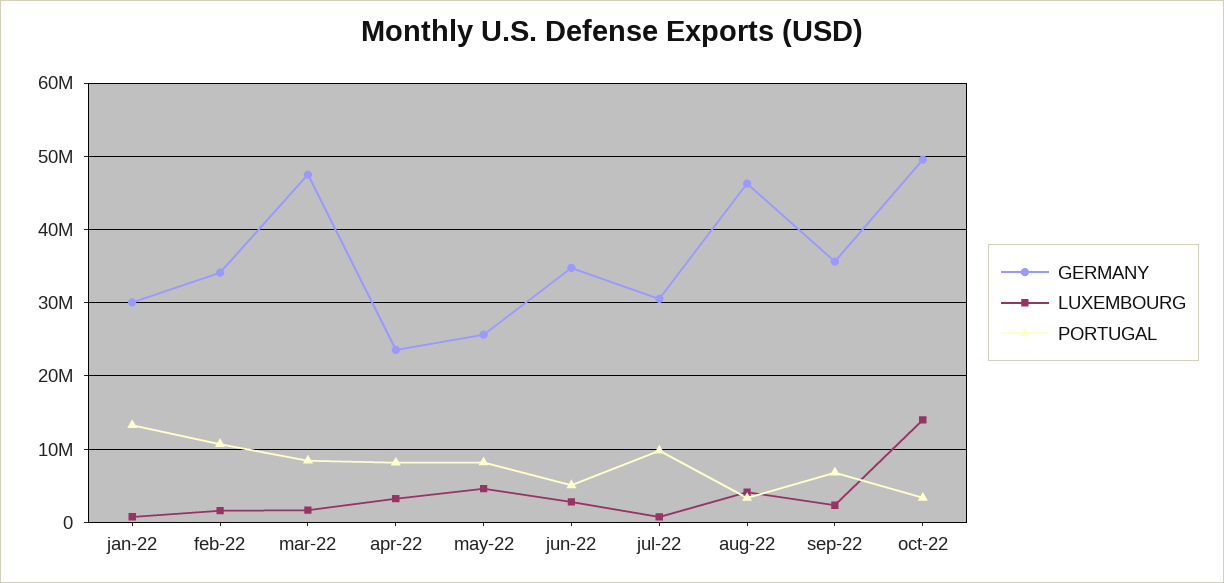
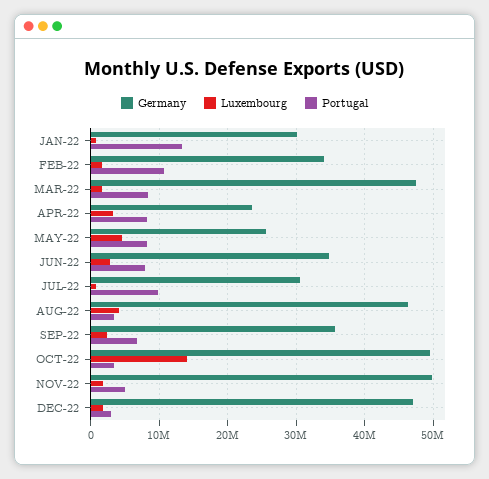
PORTUGAL, jun-22: 5000000 -> 8000000
GERMANY, NOV-22: none -> 50000000
LUXEMBOURG, NOV-22: none -> 2000000
PORTUGAL, NOV-22: none -> 5000000
GERMANY, DEC-22: none -> 47000000
LUXEMBOURG, DEC-22: none -> 2000000
PORTUGAL, DEC-22: none -> 3000000

